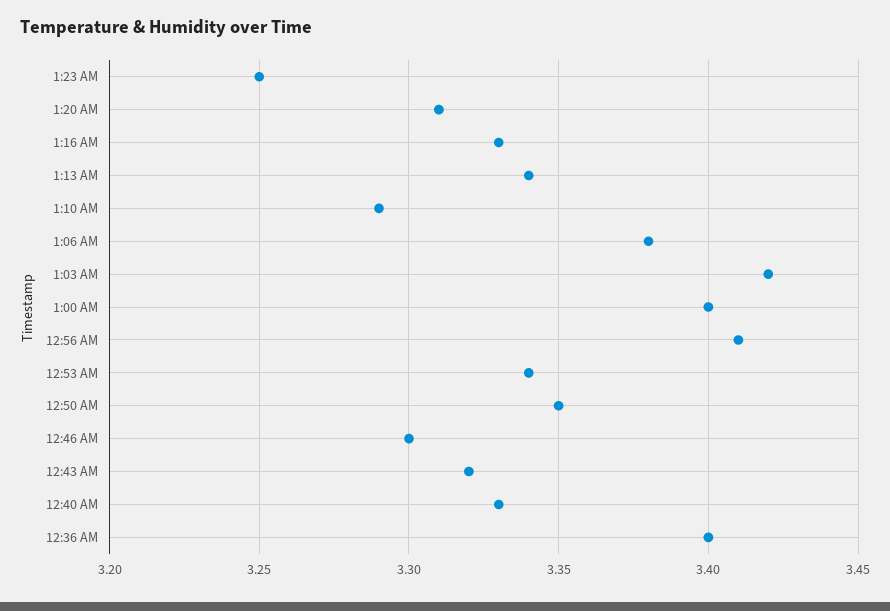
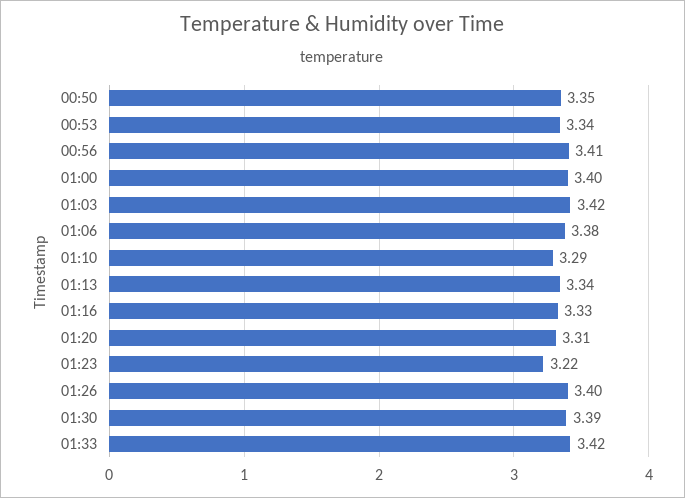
1:23 AM: 3.25 -> 3.22
12:46 AM: 3.3 -> none
12:43 AM: 3.32 -> none
12:40 AM: 3.33 -> none
12:36 AM: 3.4 -> none
01:26: none -> 3.4
01:30: none -> 3.39
01:33: none -> 3.42

